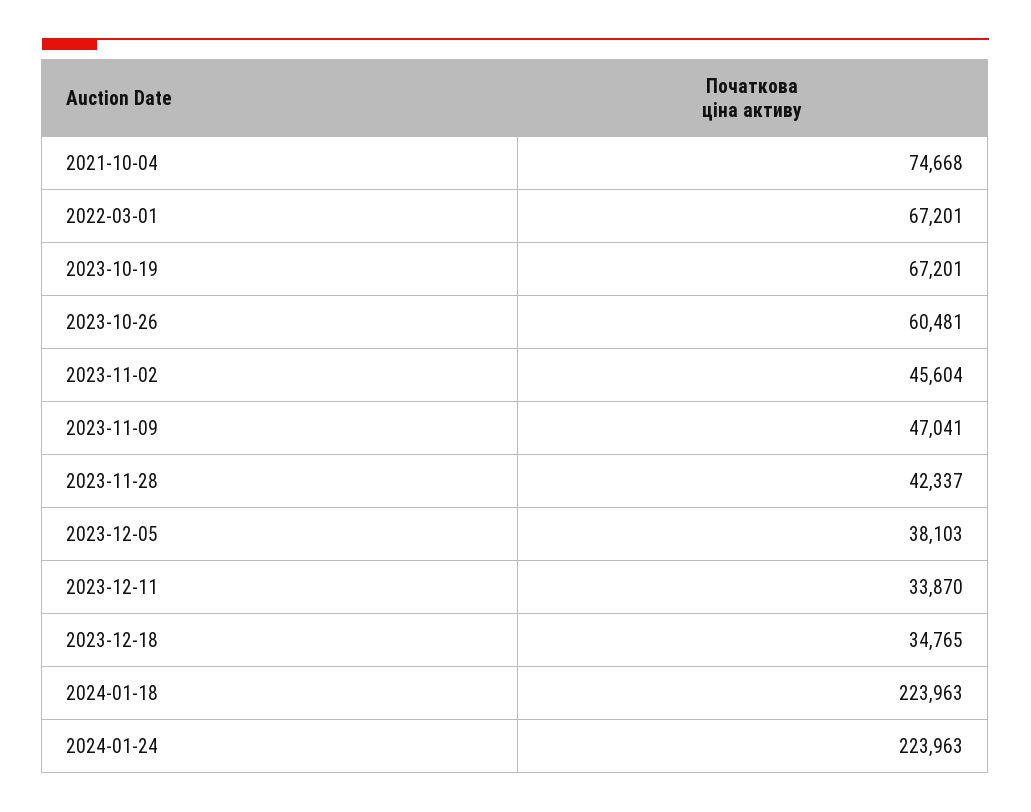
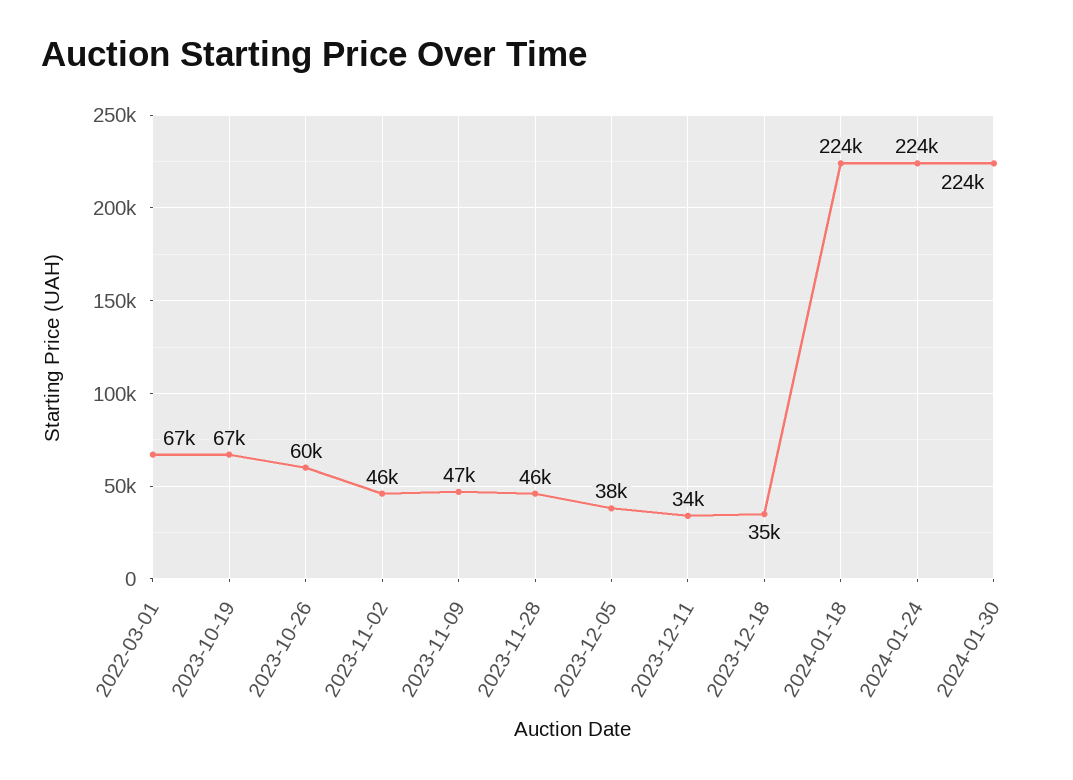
2021-10-04: 74668 -> none
2023-11-28: 42337 -> 46000
2024-01-30: none -> 224000

